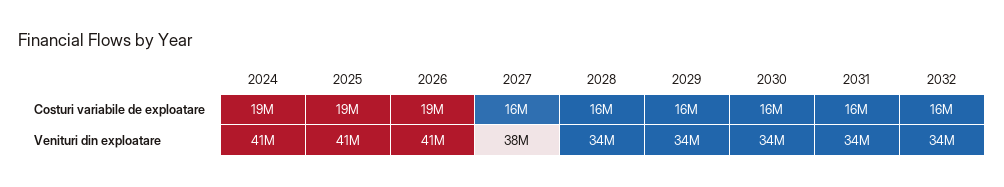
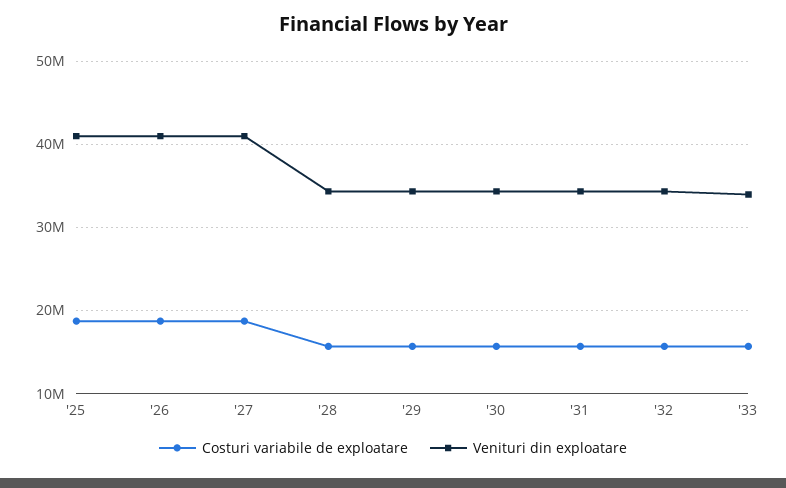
Costuri variabile de exploatare, 2024: 19000000 -> none
Costuri variabile de exploatare, 2027: 16000000 -> 19000000
Venituri din exploatare, 2024: 41000000 -> none
Venituri din exploatare, 2027: 38000000 -> 41000000
Costuri variabile de exploatare, '33: none -> 16000000
Venituri din exploatare, '33: none -> 34000000

